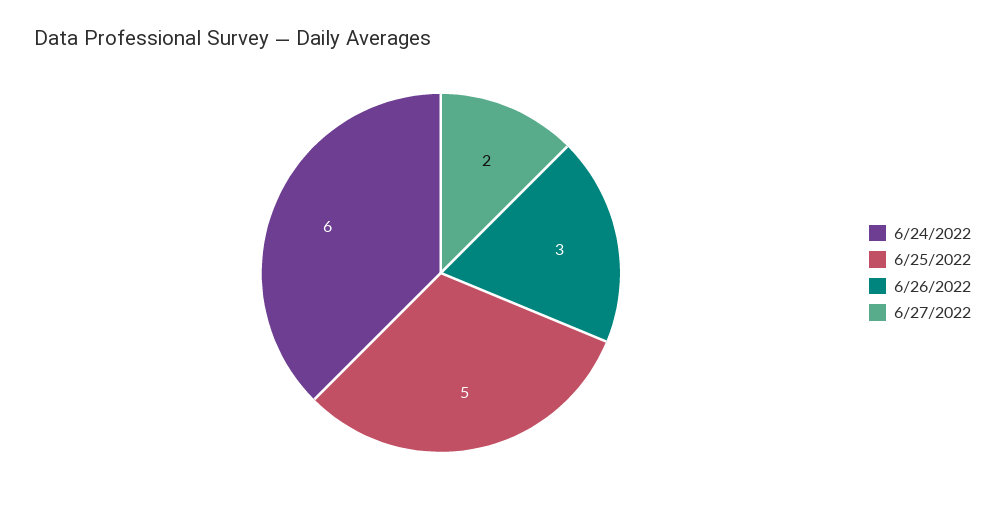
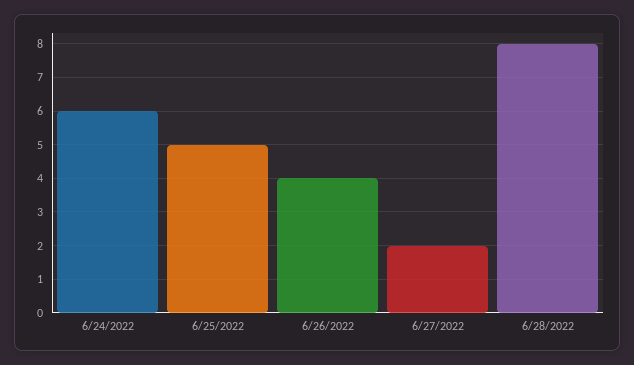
6/26/2022: 3 -> 4
6/28/2022: none -> 8

